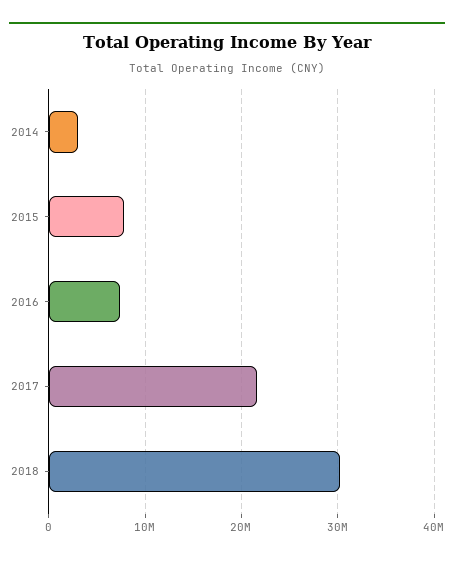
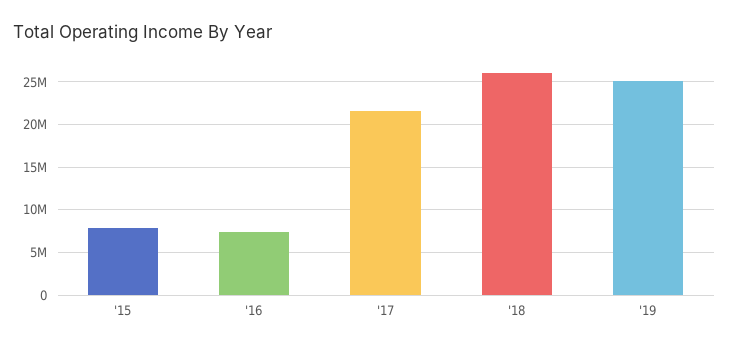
2014: 3000000 -> none
2018: 30000000 -> 26000000
'19: none -> 25000000

